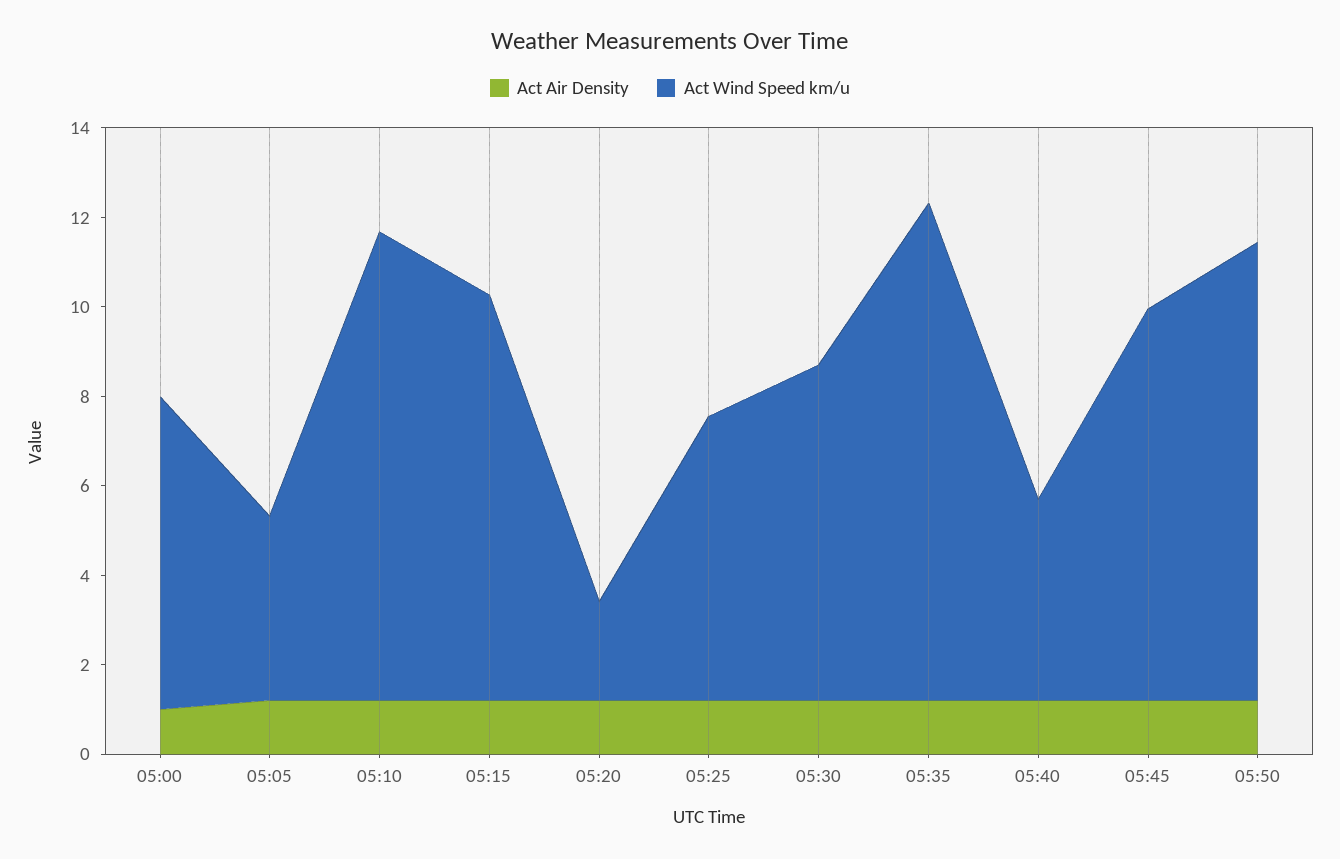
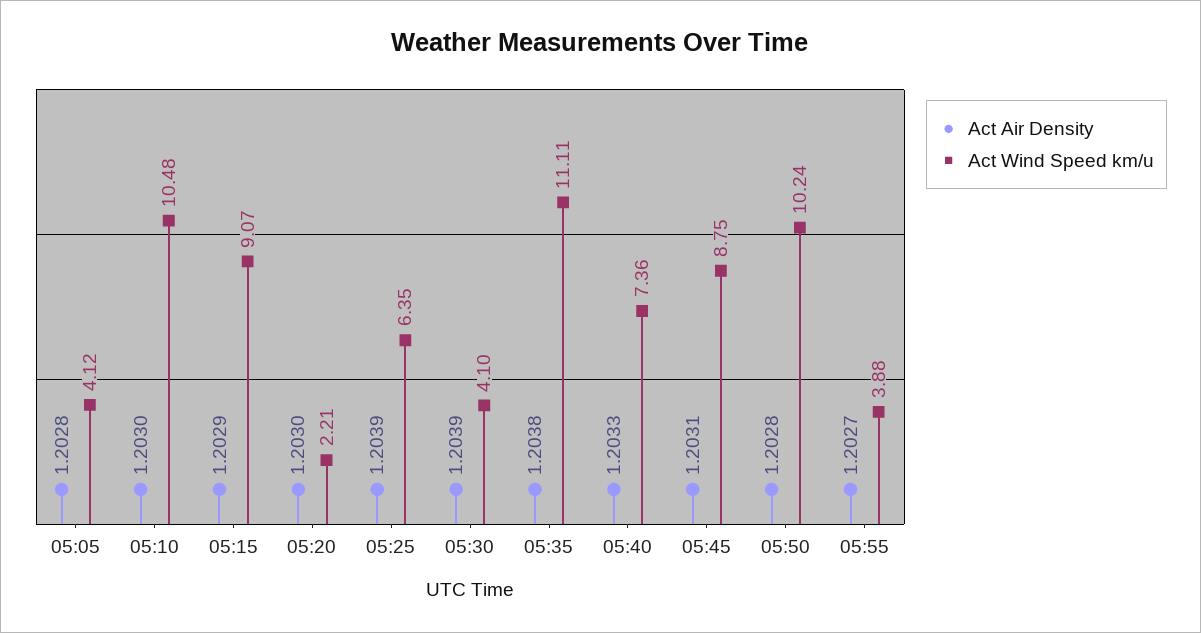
Act Air Density, 05:00: 1 -> none
Act Wind Speed km/u, 05:00: 7 -> none
Act Wind Speed km/u, 05:30: 7.5 -> 4.1
Act Wind Speed km/u, 05:40: 4.5 -> 7.36
Act Air Density, 05:55: none -> 1.2027
Act Wind Speed km/u, 05:55: none -> 3.88

